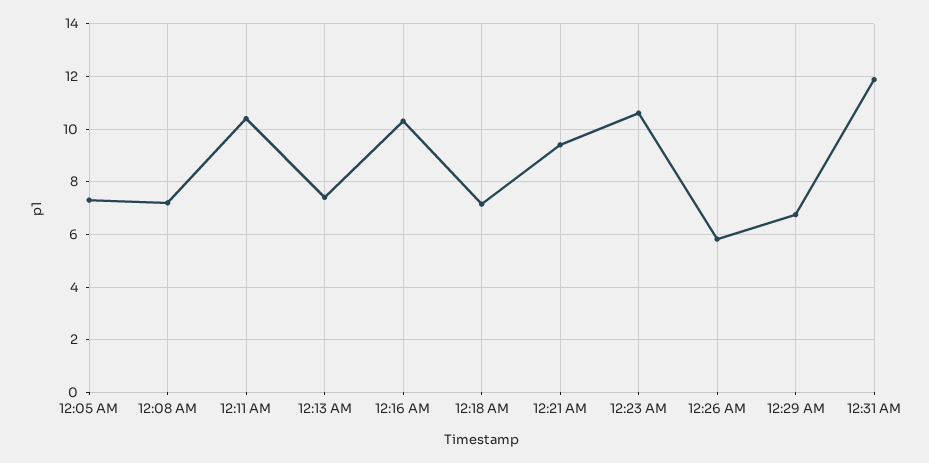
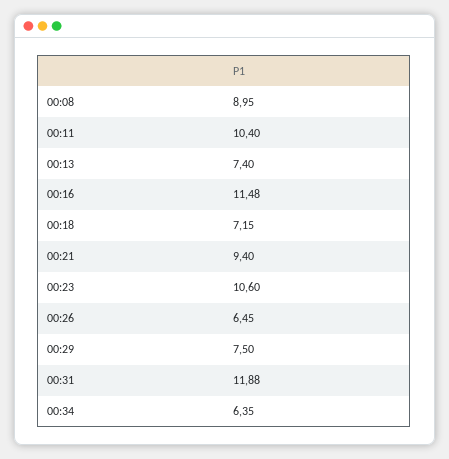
12:05 AM: 7.25 -> none
12:08 AM: 7.25 -> 8.95
12:16 AM: 10.25 -> 11.48
12:26 AM: 5.75 -> 6.45
12:29 AM: 6.75 -> 7.5
00:34: none -> 6.35

